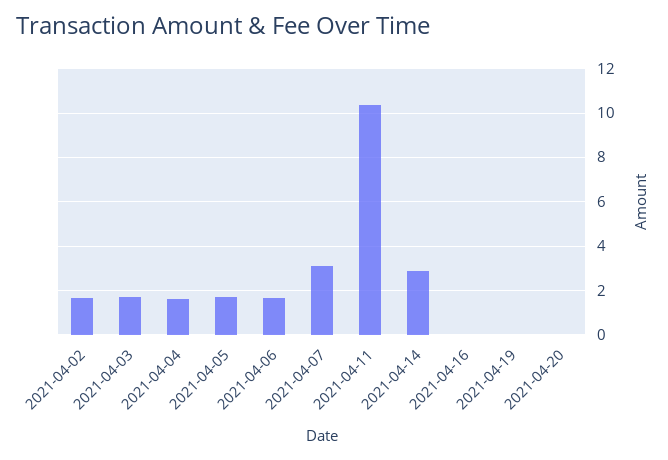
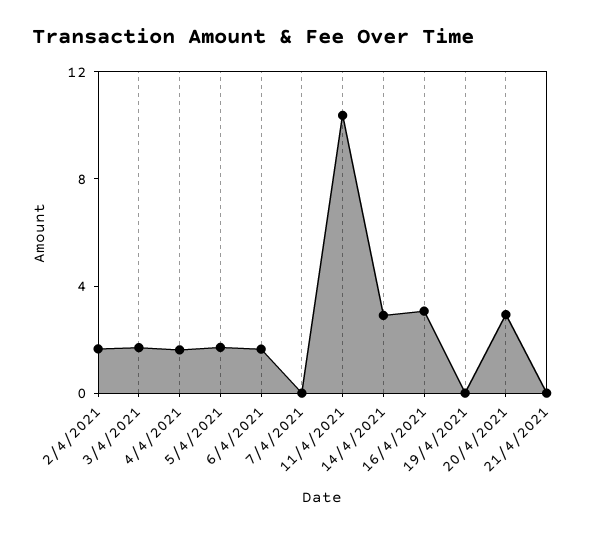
2021-04-07: 3 -> 0
2021-04-16: 0 -> 3
2021-04-20: 0 -> 3
21/4/2021: none -> 0

